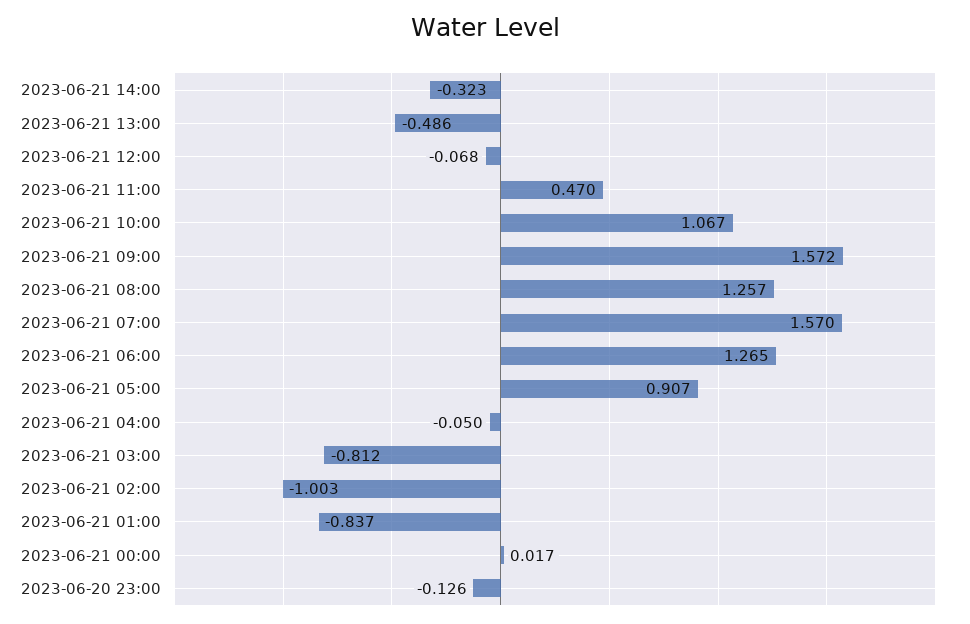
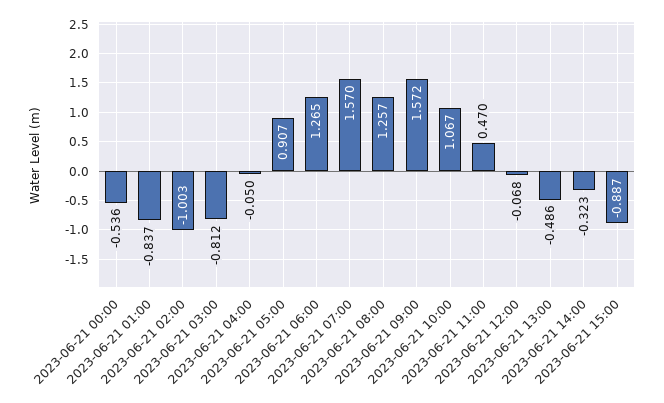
2023-06-21 00:00: 0.017 -> -0.536
2023-06-20 23:00: -0.126 -> none
2023-06-21 15:00: none -> -0.887

